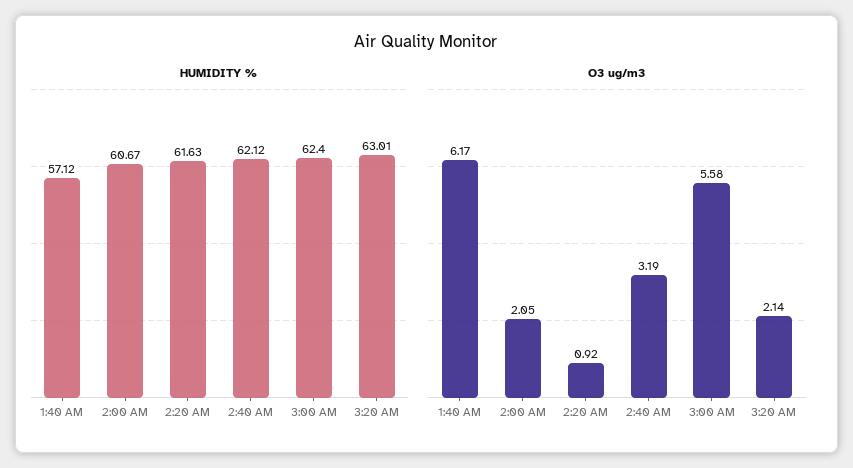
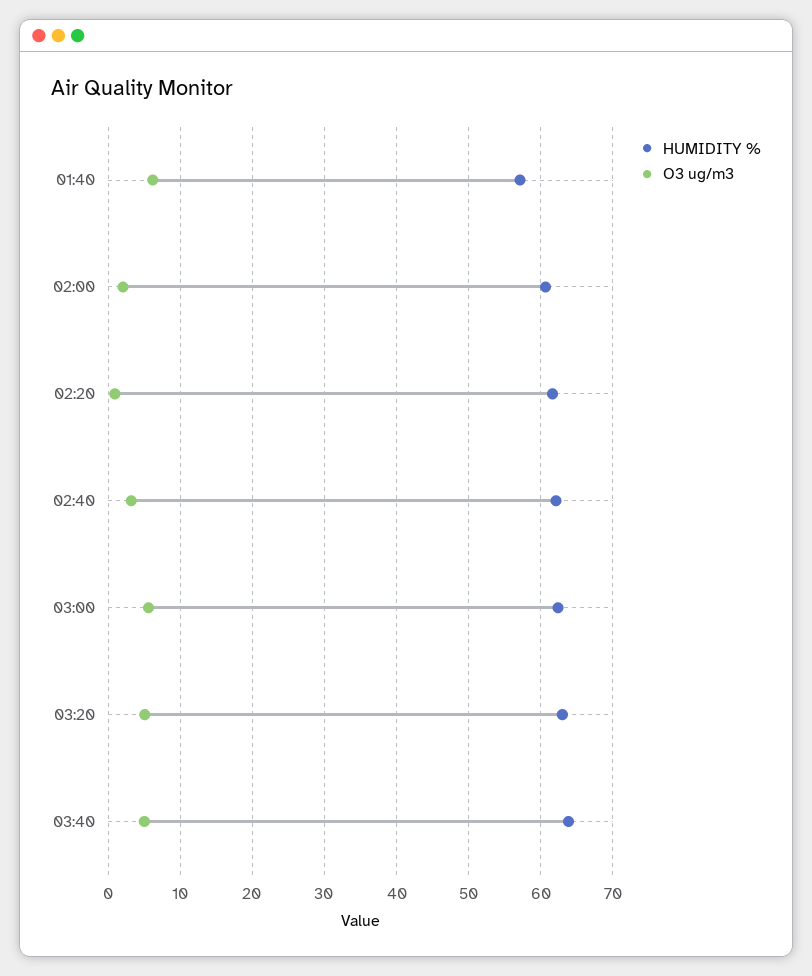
O3 ug/m3, 3:20 AM: 2.14 -> 5
HUMIDITY %, 03:40: none -> 64
O3 ug/m3, 03:40: none -> 5

